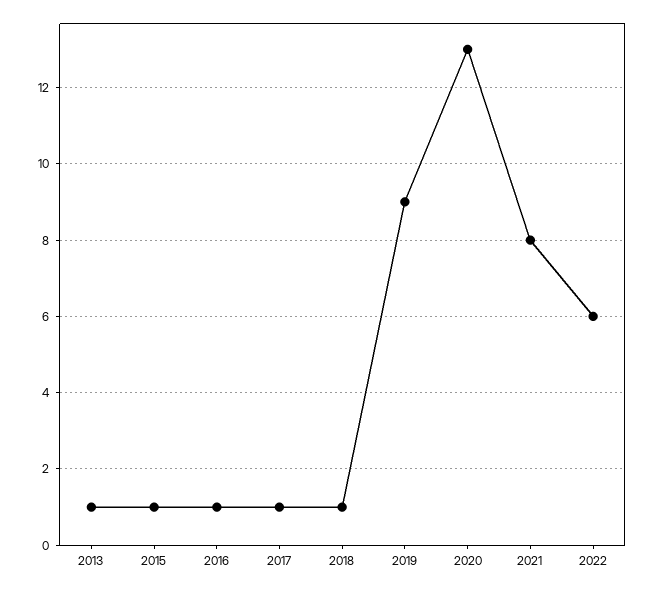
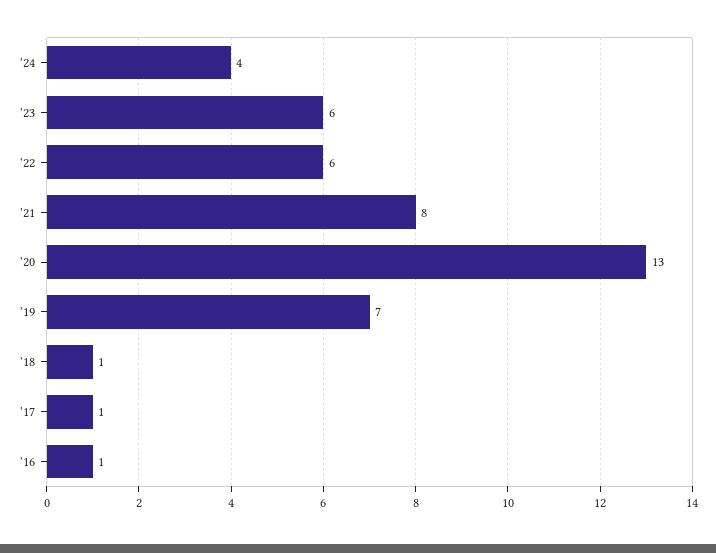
2013: 1 -> none
2015: 1 -> none
2019: 9 -> 7
'24: none -> 4
'23: none -> 6

